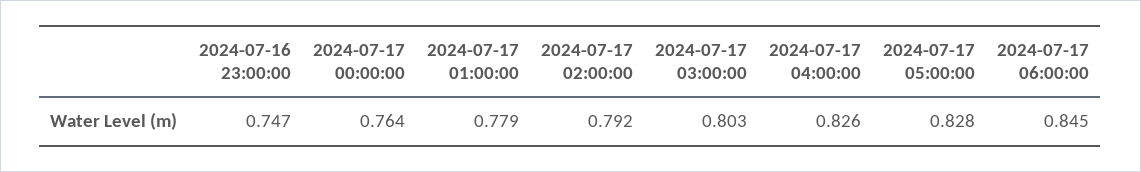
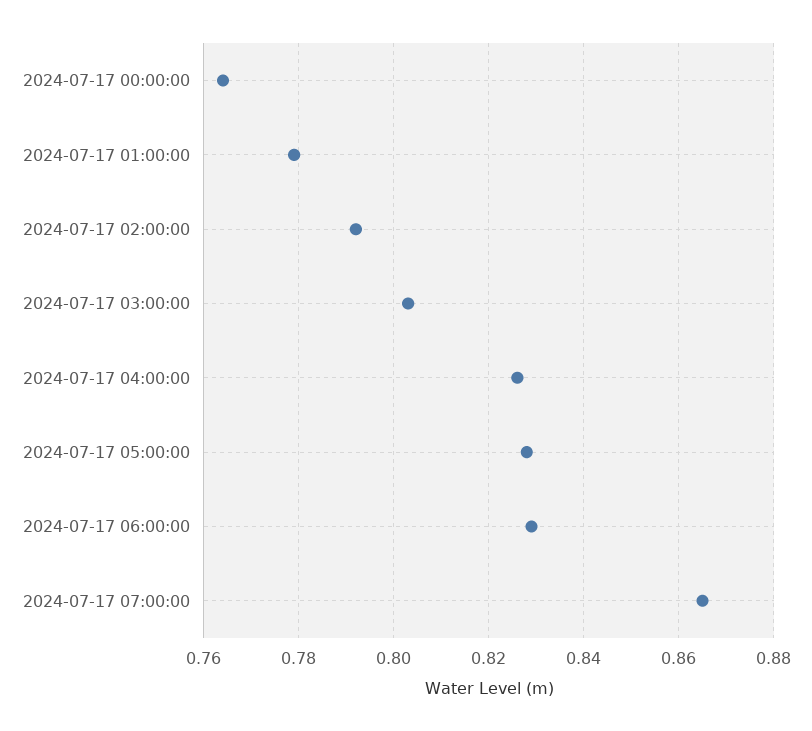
2024-07-16 23:00:00: 0.747 -> none
2024-07-17 06:00:00: 0.845 -> 0.83
2024-07-17 07:00:00: none -> 0.865

